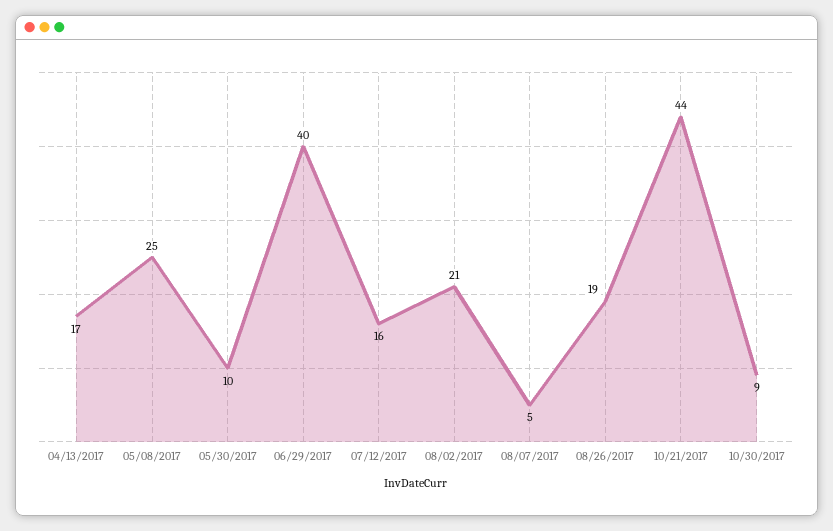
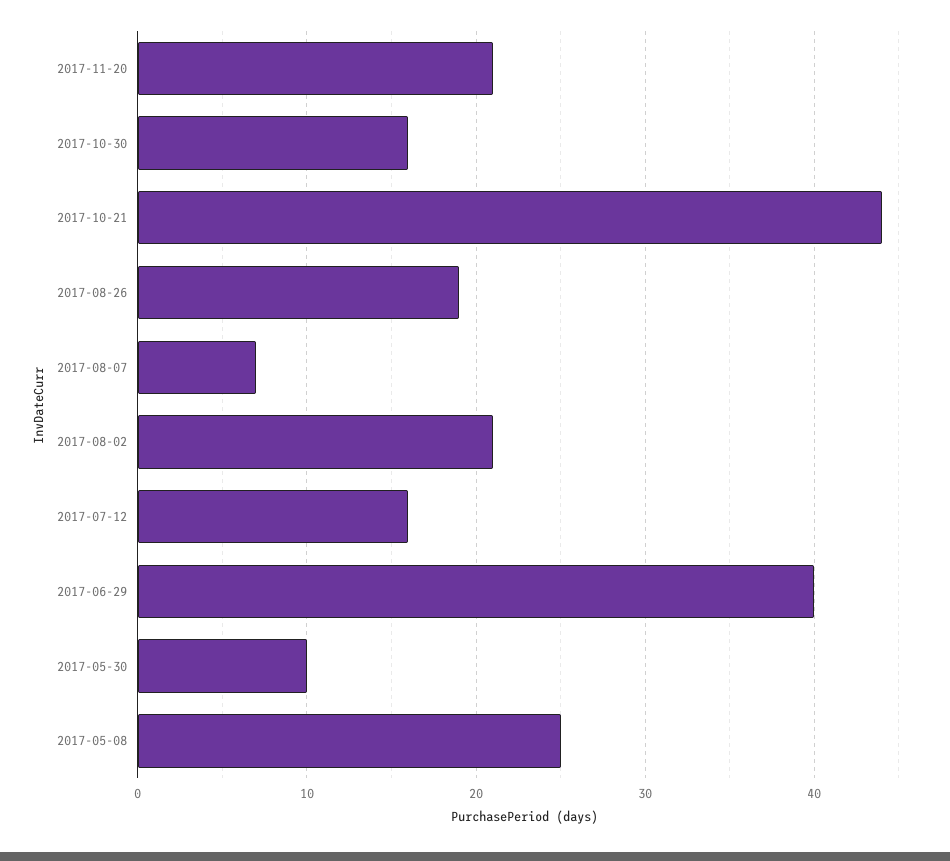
04/13/2017: 17 -> none
08/07/2017: 5 -> 7
10/30/2017: 9 -> 16
2017-11-20: none -> 21

